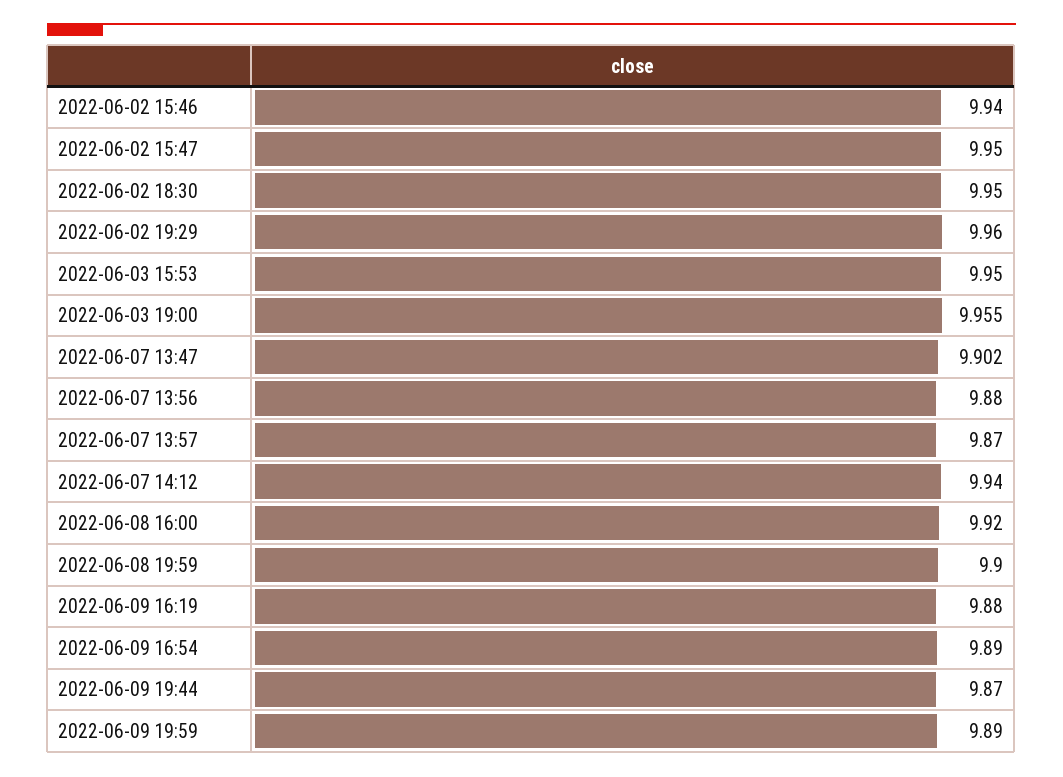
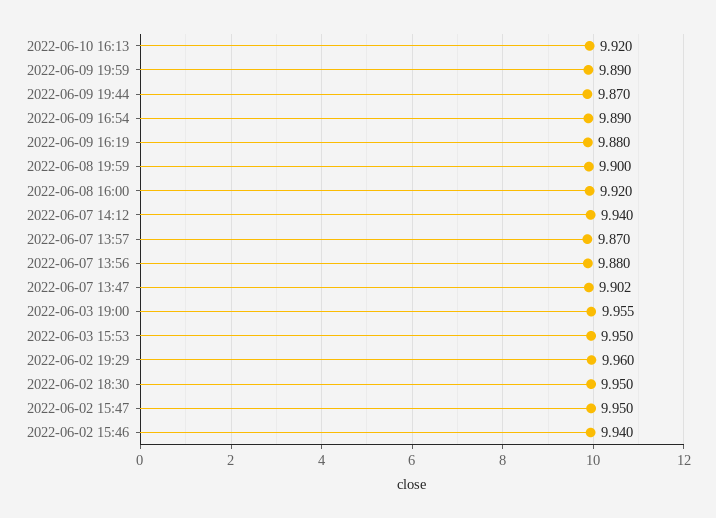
2022-06-10 16:13: none -> 9.92

